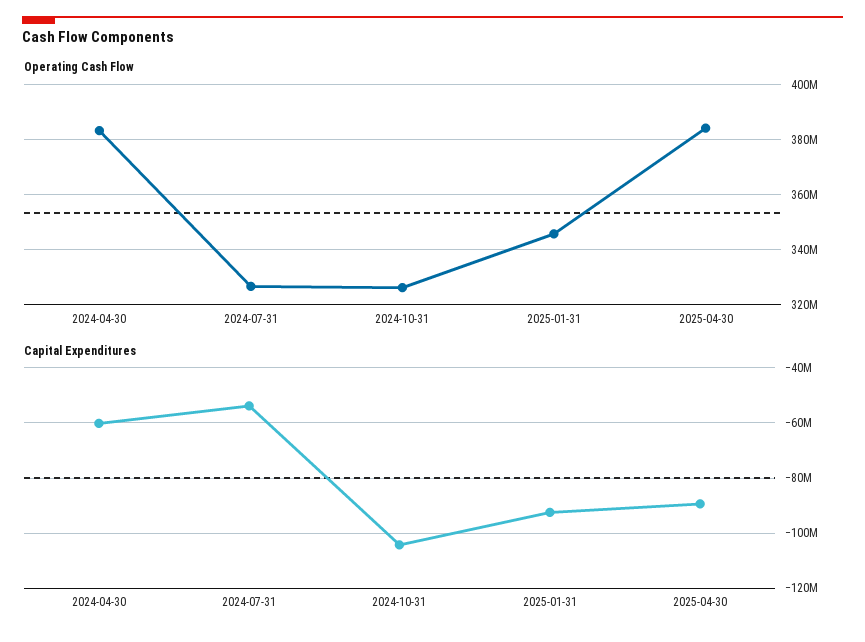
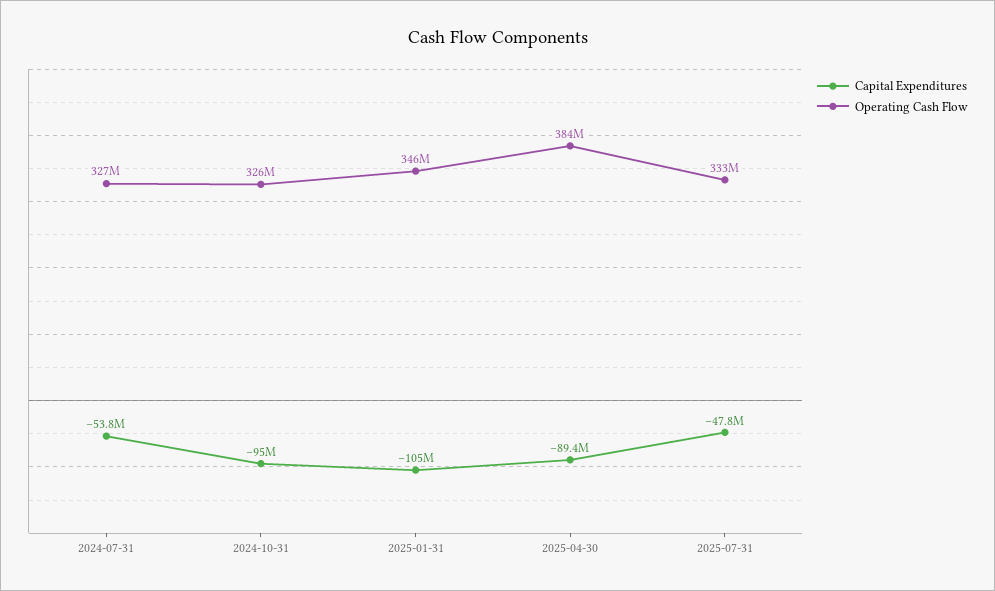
Operating Cash Flow, 2024-04-30: 382500000 -> none
Capital Expenditures, 2024-04-30: -60000000 -> none
Capital Expenditures, 2024-10-31: -105000000 -> -95000000
Capital Expenditures, 2025-01-31: -92500000 -> -105000000
Capital Expenditures, 2025-07-31: none -> -47800000
Operating Cash Flow, 2025-07-31: none -> 333000000

